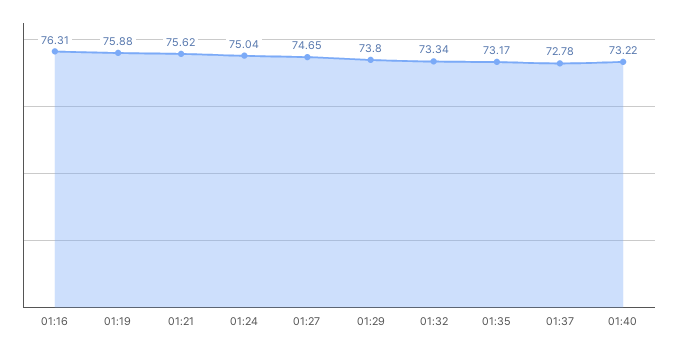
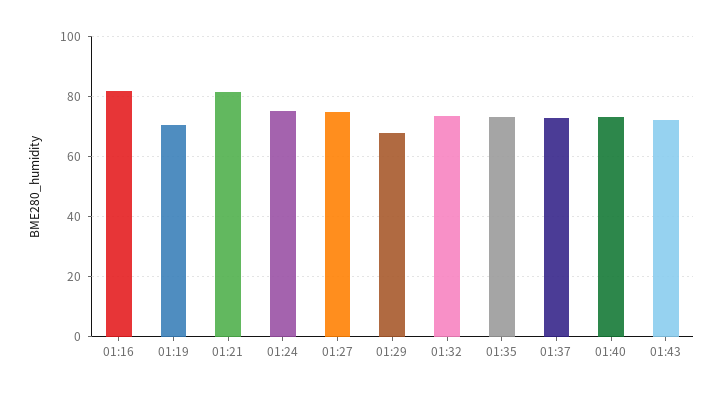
01:16: 76.31 -> 82
01:19: 75.88 -> 70
01:21: 75.62 -> 82
01:29: 73.8 -> 68
01:43: none -> 72

